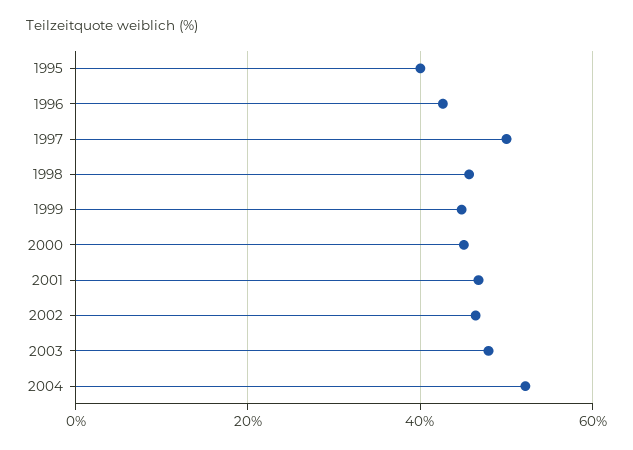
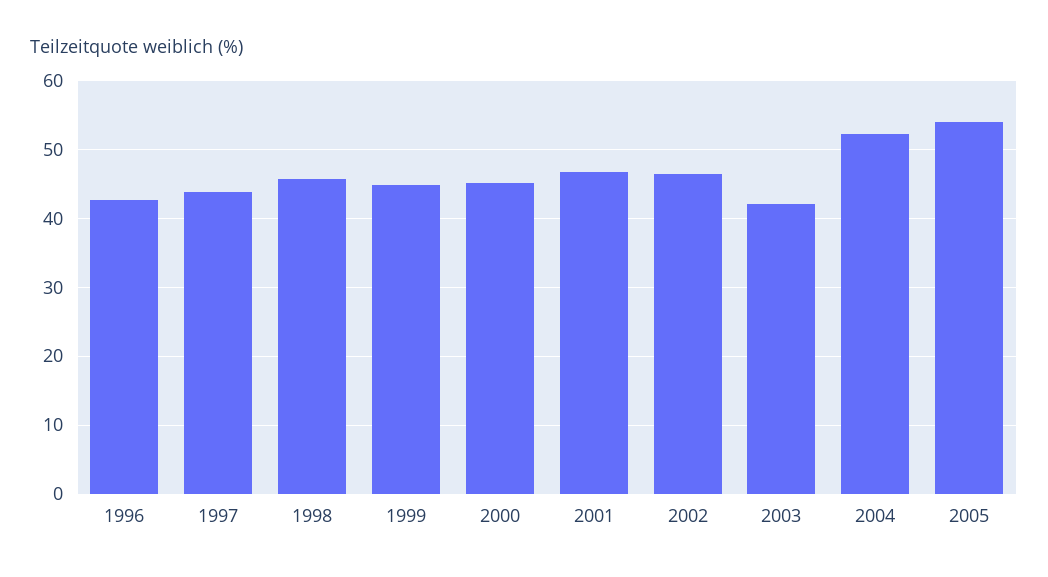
1995: 40 -> none
1997: 50 -> 44
2003: 48 -> 42
2005: none -> 54

